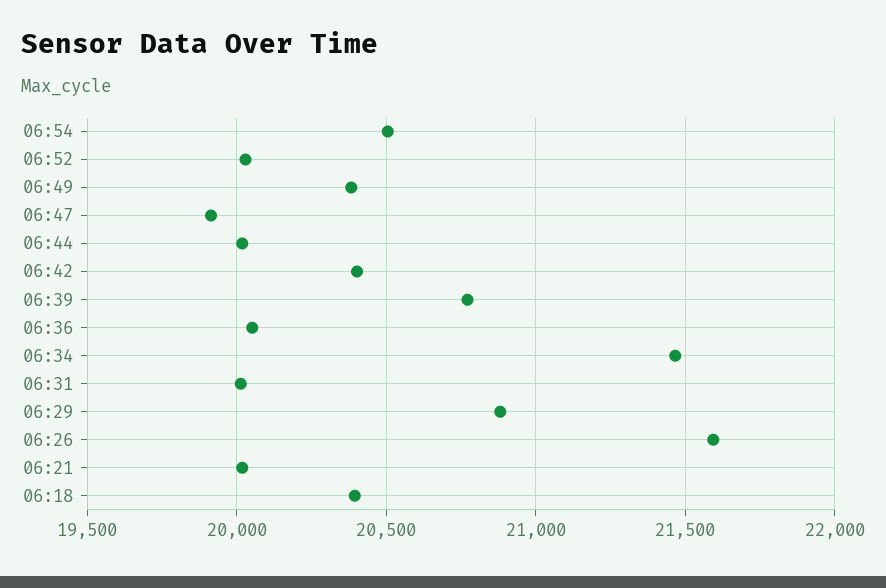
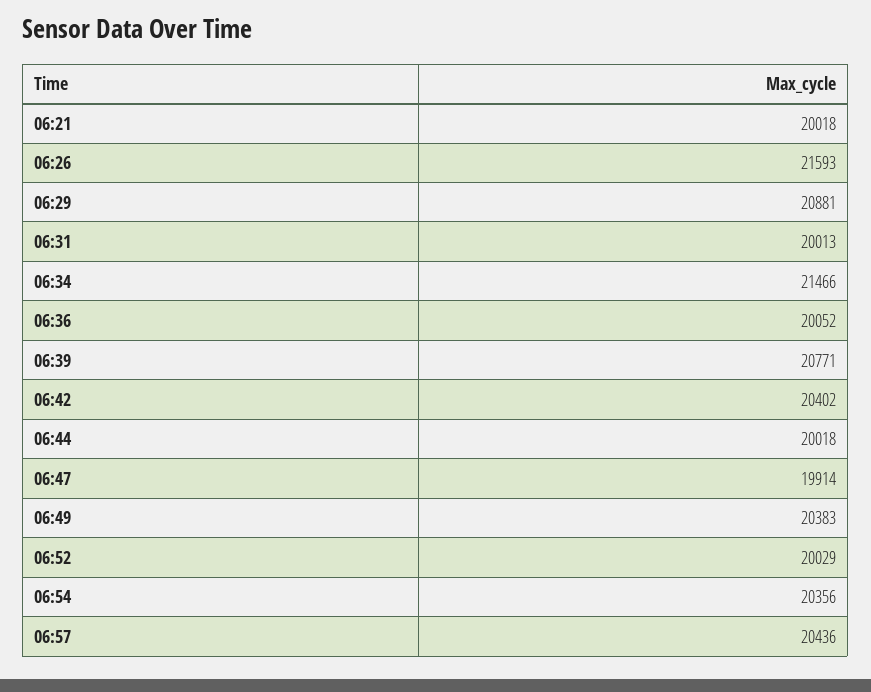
06:54: 20500 -> 20356
06:18: 20400 -> none
06:57: none -> 20436

